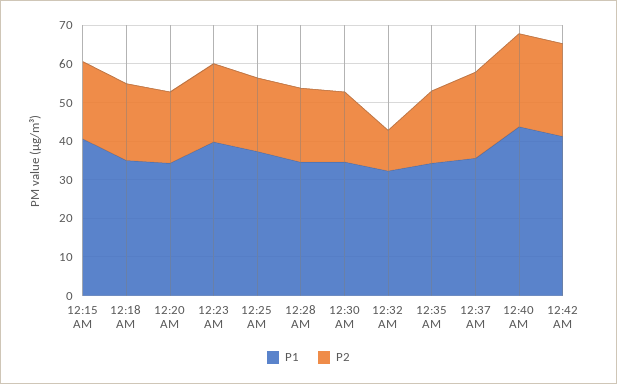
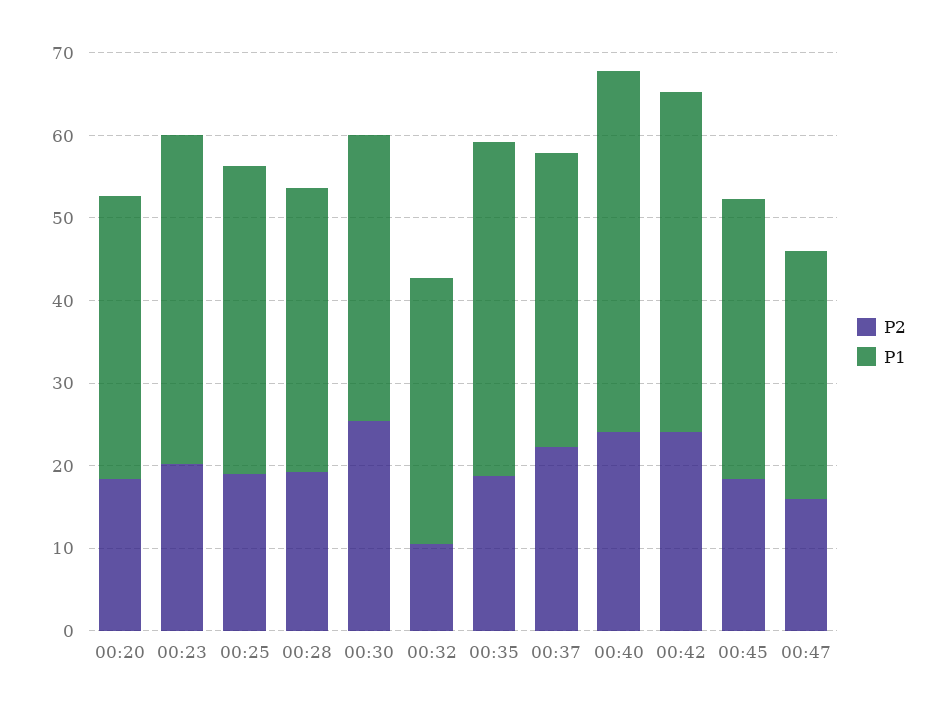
P1, 12:15 AM: 40 -> none
P2, 12:15 AM: 20 -> none
P1, 12:18 AM: 35 -> none
P2, 12:18 AM: 20 -> none
P2, 12:30 AM: 17.5 -> 26
P1, 12:35 AM: 35 -> 40
P2, 00:45: none -> 18
P1, 00:45: none -> 34
P2, 00:47: none -> 16
P1, 00:47: none -> 30

